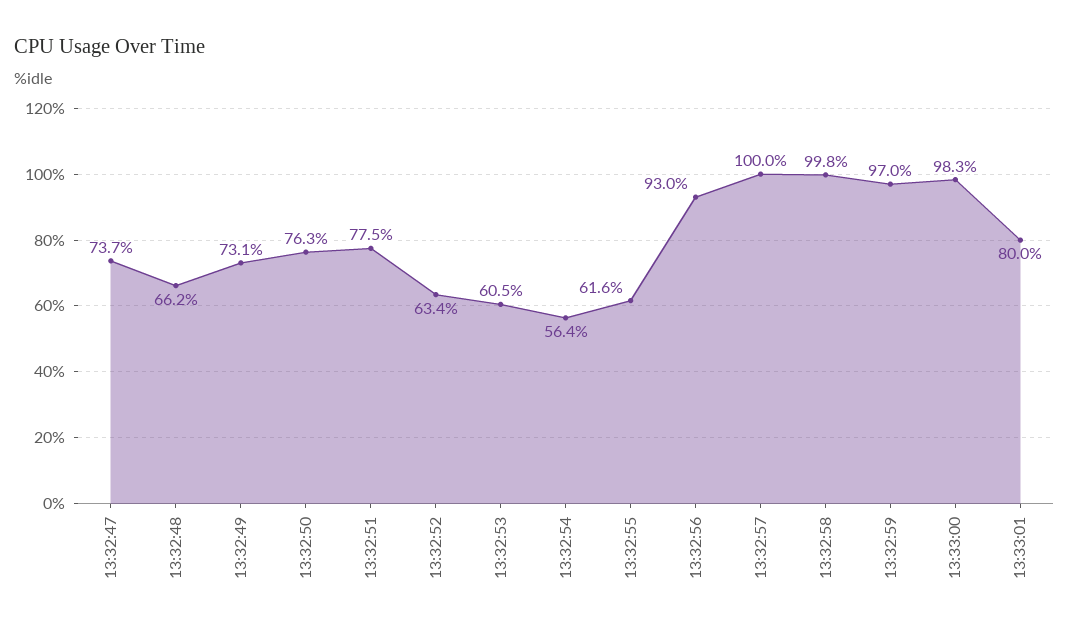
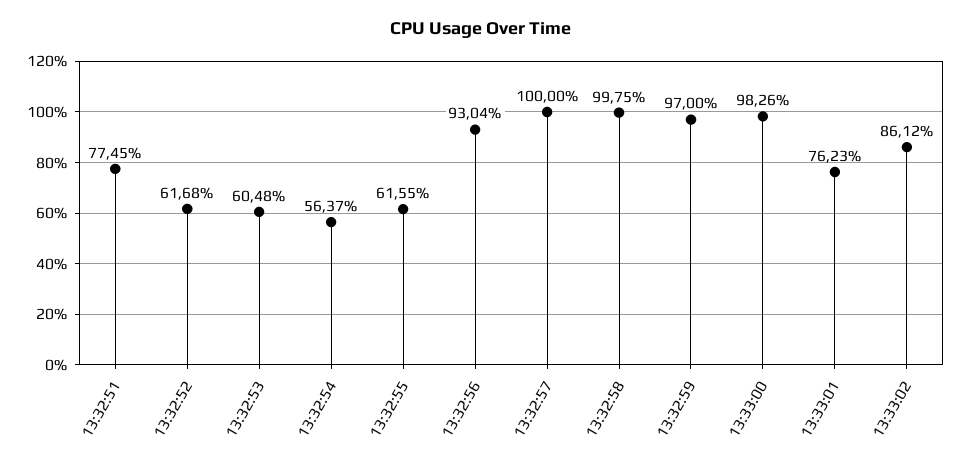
13:32:47: 73.7 -> none
13:32:48: 66.2 -> none
13:32:49: 73.1 -> none
13:32:50: 76.3 -> none
13:32:52: 63.4 -> 61.68
13:33:01: 80 -> 76.23
13:33:02: none -> 86.12

